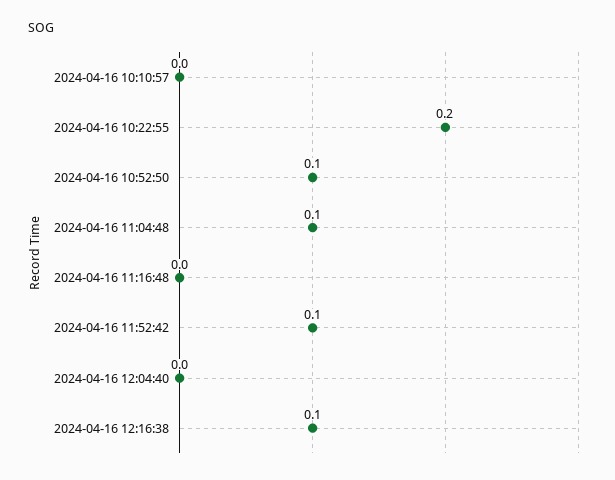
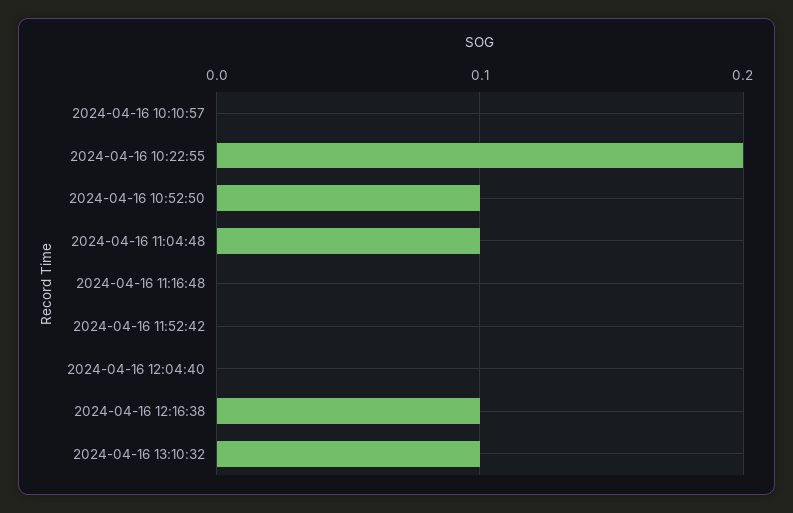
2024-04-16 11:52:42: 0.1 -> 0
2024-04-16 13:10:32: none -> 0.1

